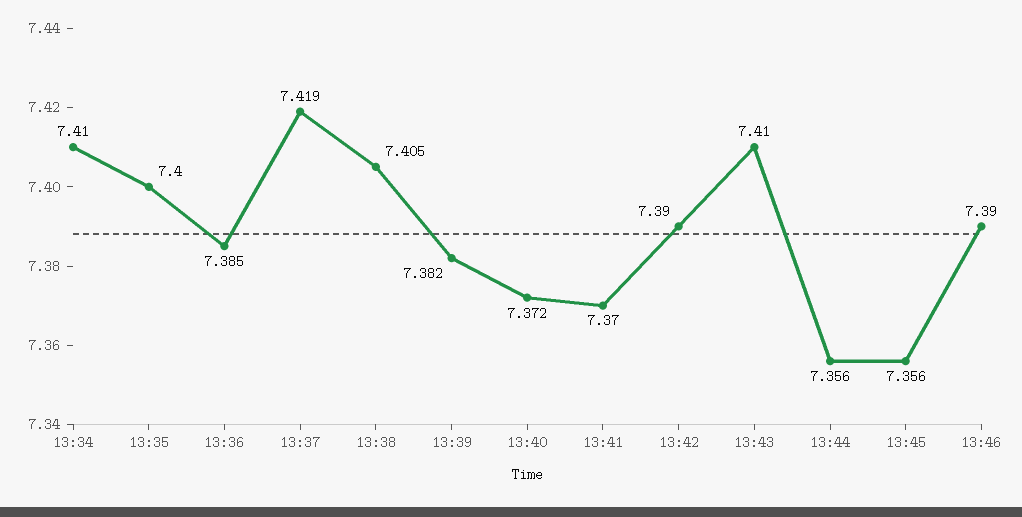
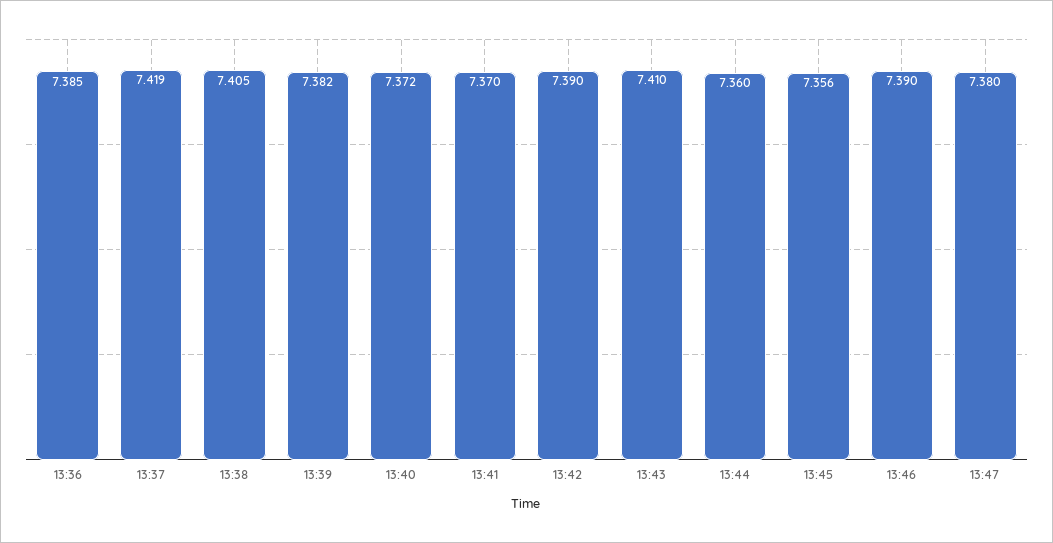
13:34: 7.41 -> none
13:35: 7.4 -> none
13:44: 7.356 -> 7.36
13:47: none -> 7.38

